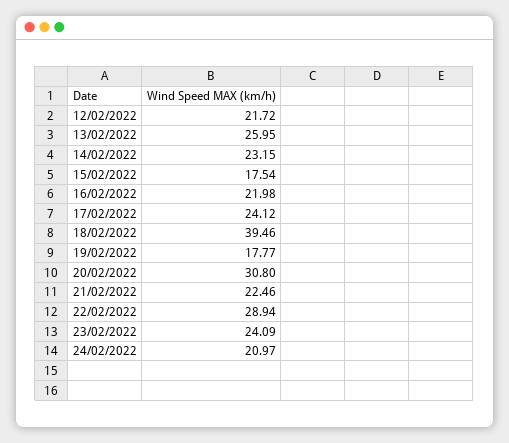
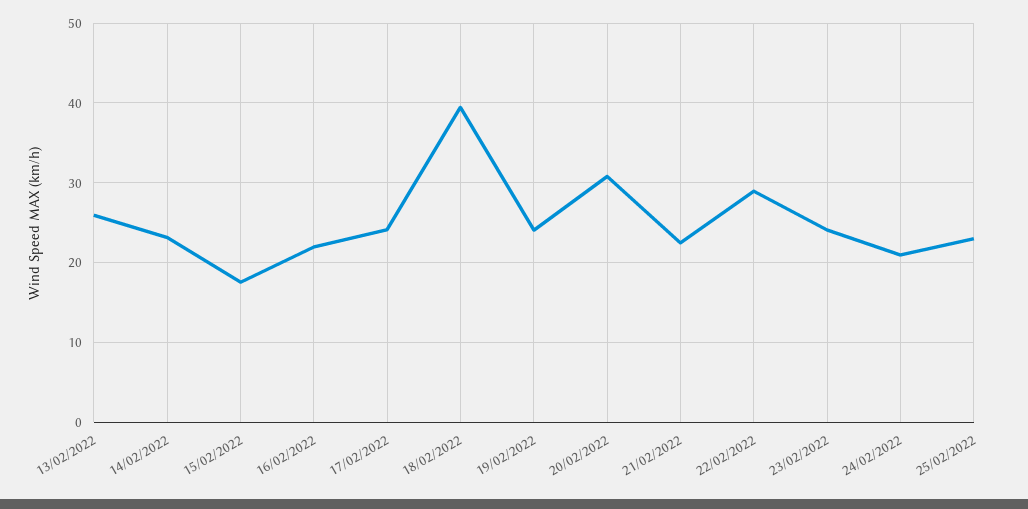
12/02/2022: 21.72 -> none
19/02/2022: 17.77 -> 24
25/02/2022: none -> 23

